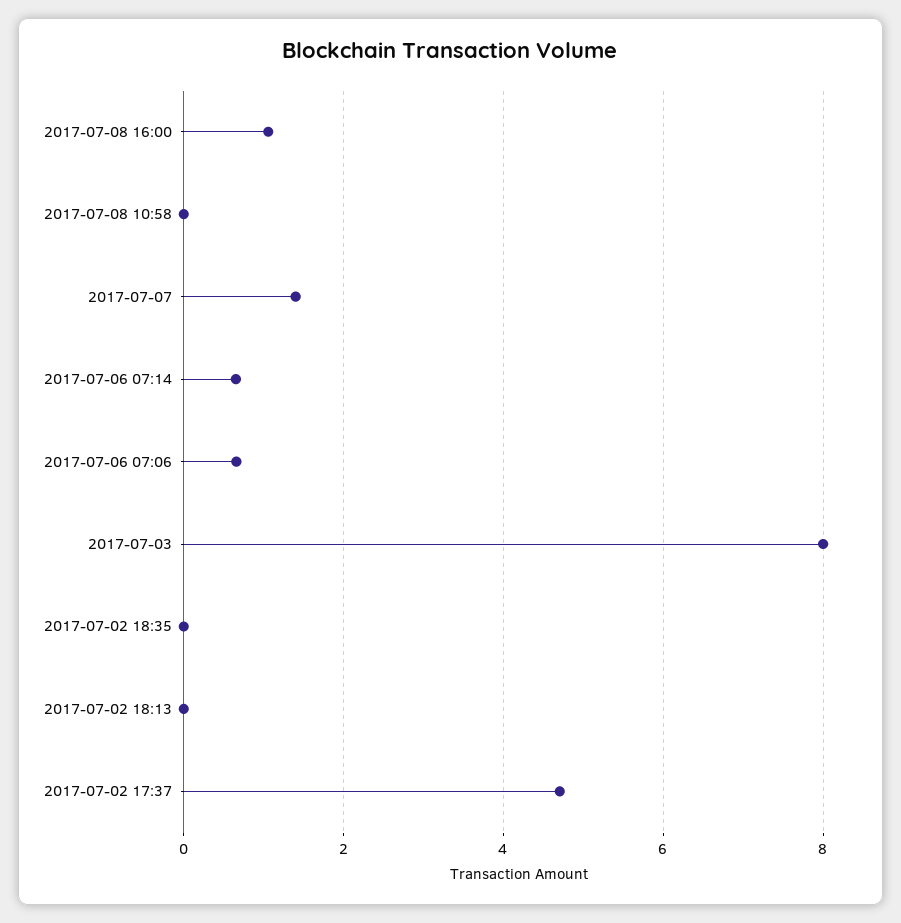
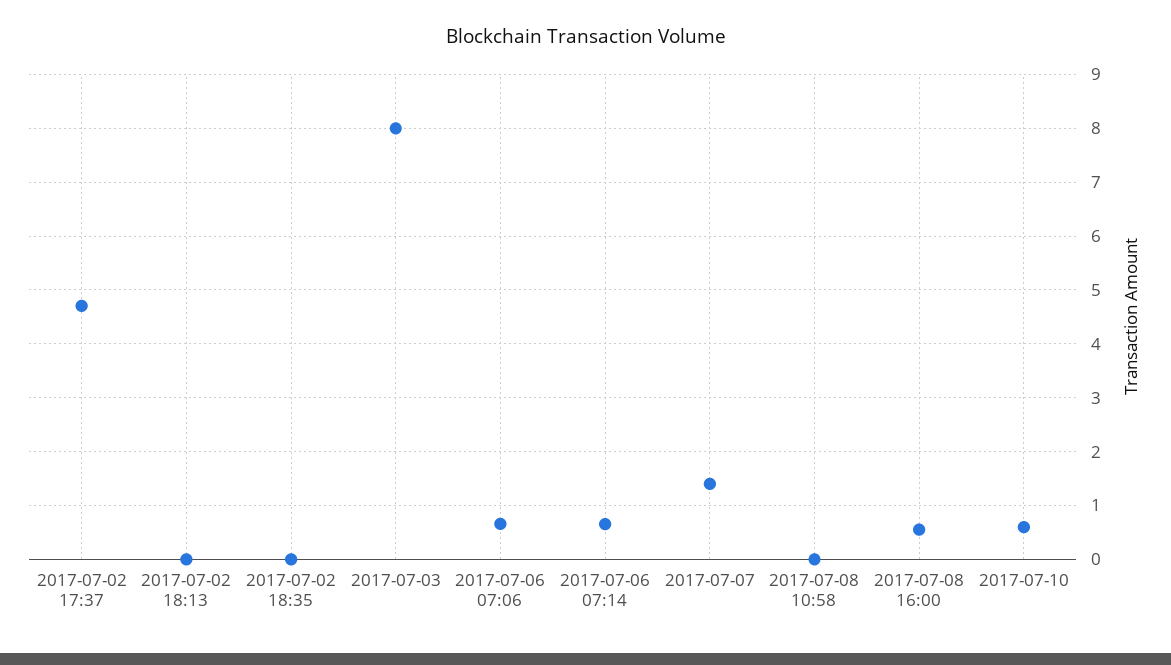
2017-07-08 16:00: 1 -> 0.6
2017-07-10: none -> 0.6

